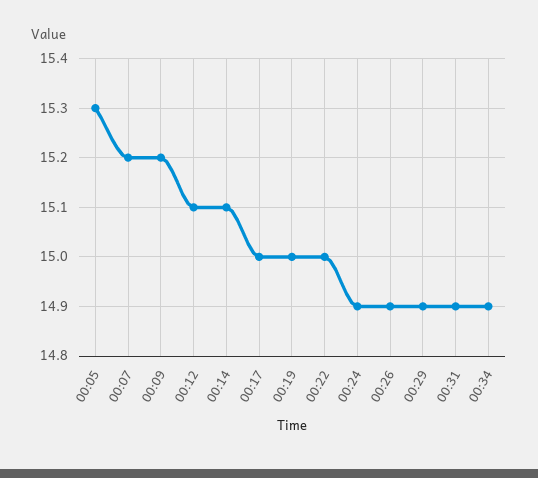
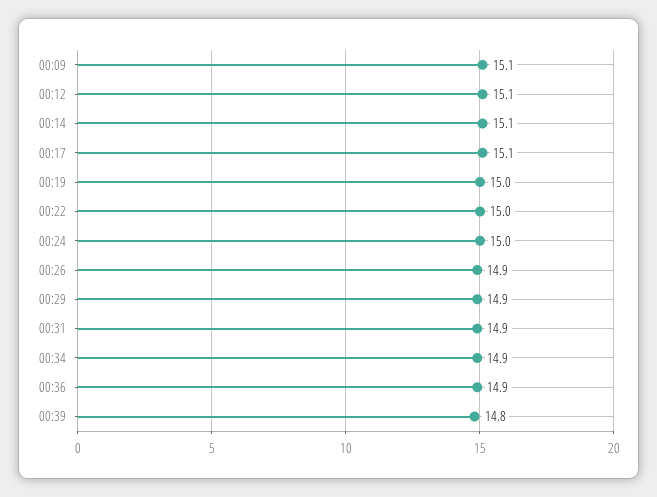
00:05: 15.3 -> none
00:07: 15.2 -> none
00:09: 15.2 -> 15.1
00:17: 15 -> 15.1
00:24: 14.9 -> 15
00:36: none -> 14.9
00:39: none -> 14.8

